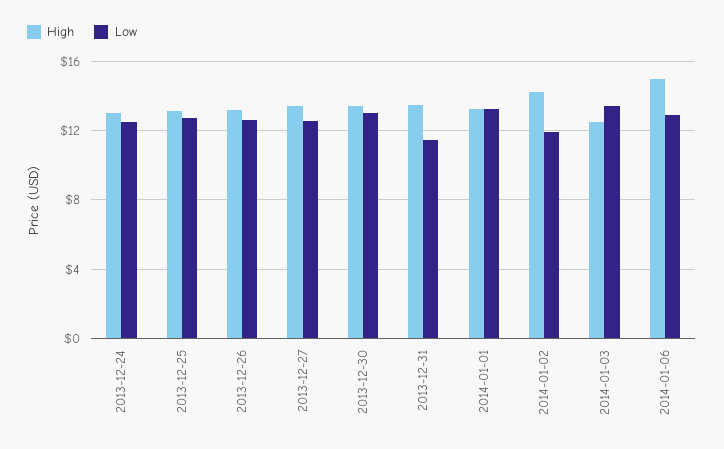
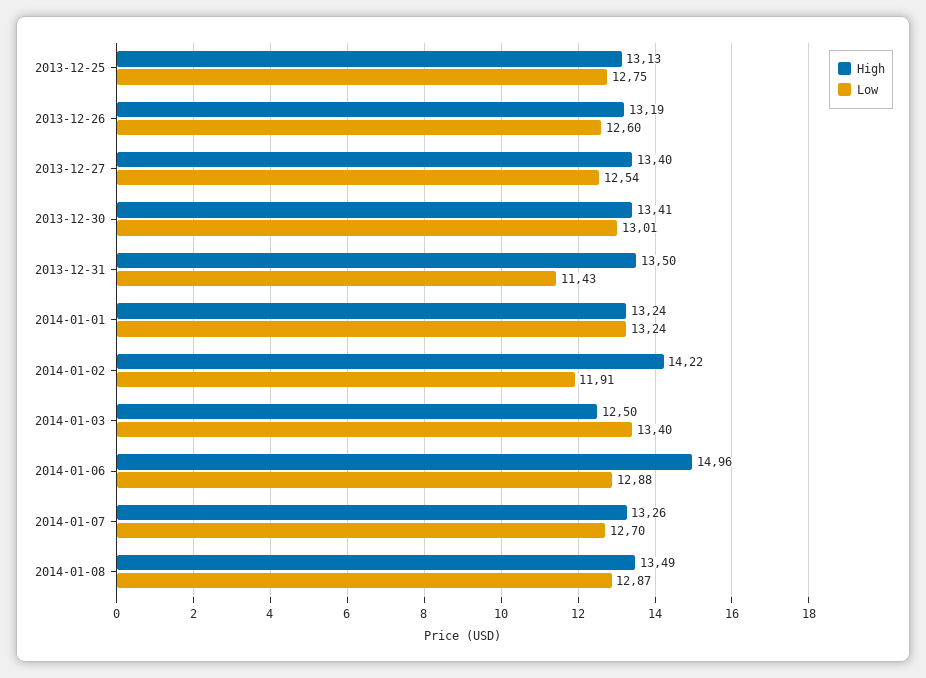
High, 2013-12-24: 13 -> none
Low, 2013-12-24: 12.5 -> none
High, 2014-01-07: none -> 13.26
Low, 2014-01-07: none -> 12.7
High, 2014-01-08: none -> 13.49
Low, 2014-01-08: none -> 12.87

